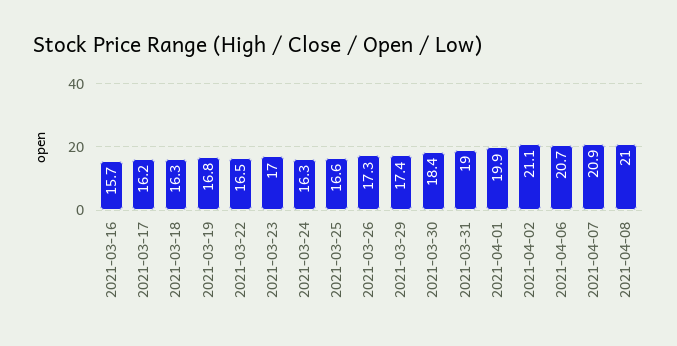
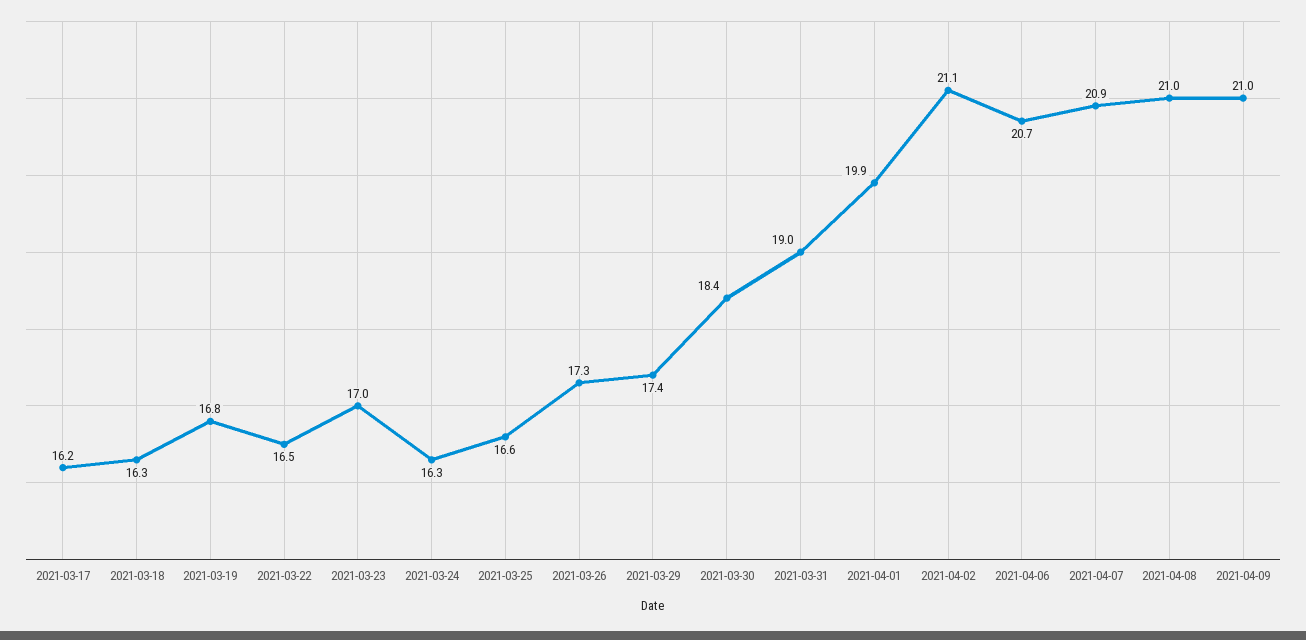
2021-03-16: 15.7 -> none
2021-04-09: none -> 21

